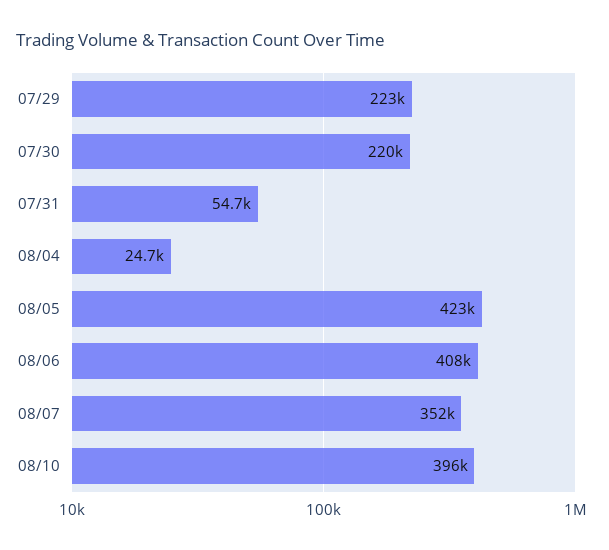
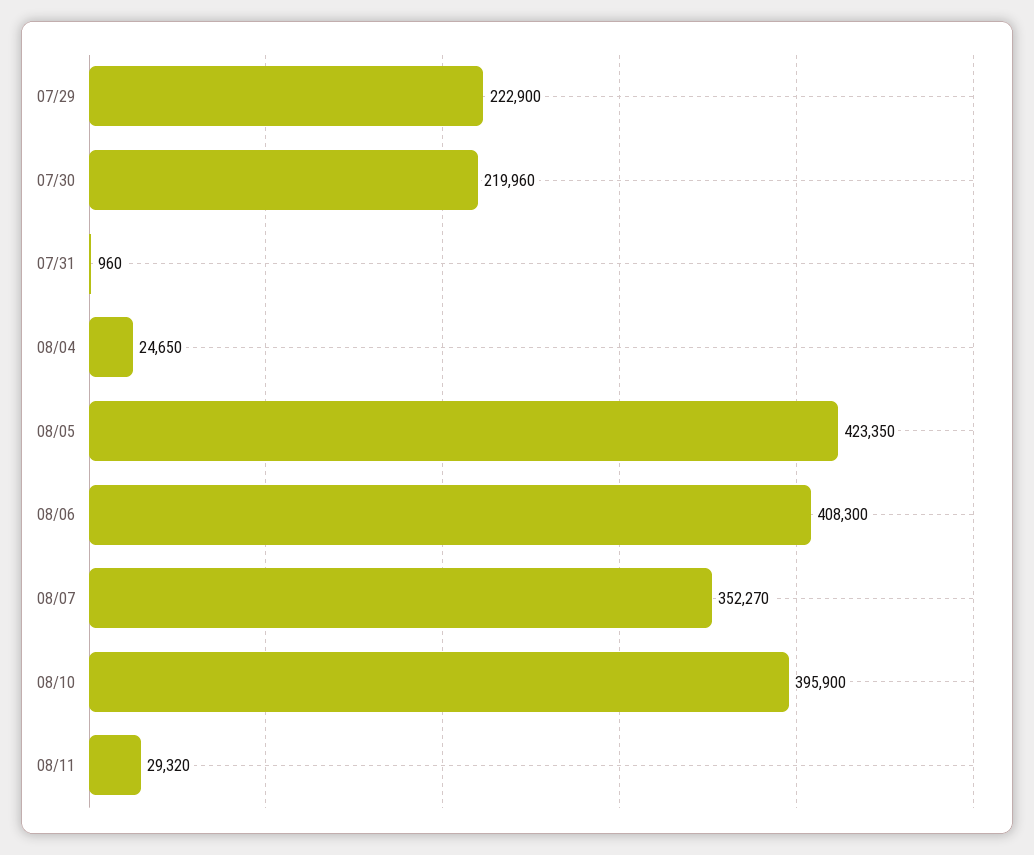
07/31: 54700 -> 960
08/11: none -> 29320

